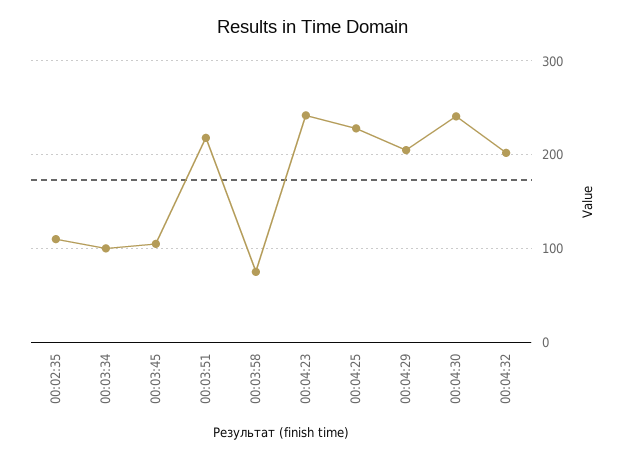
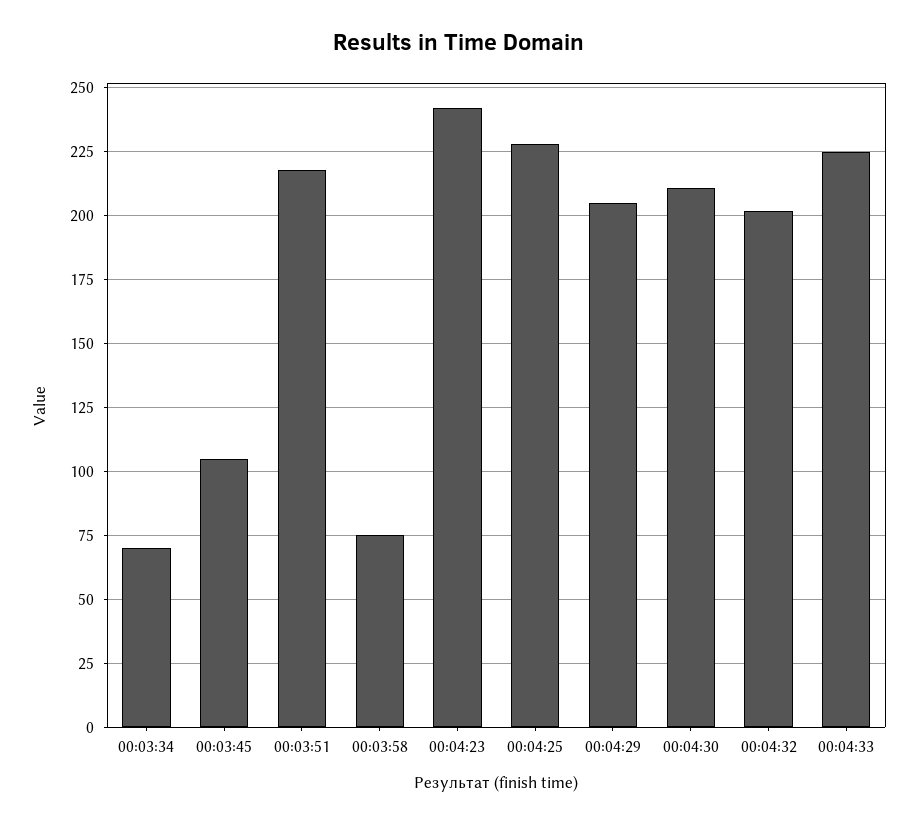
00:02:35: 110 -> none
00:03:34: 100 -> 70
00:04:30: 240 -> 210
00:04:33: none -> 225

